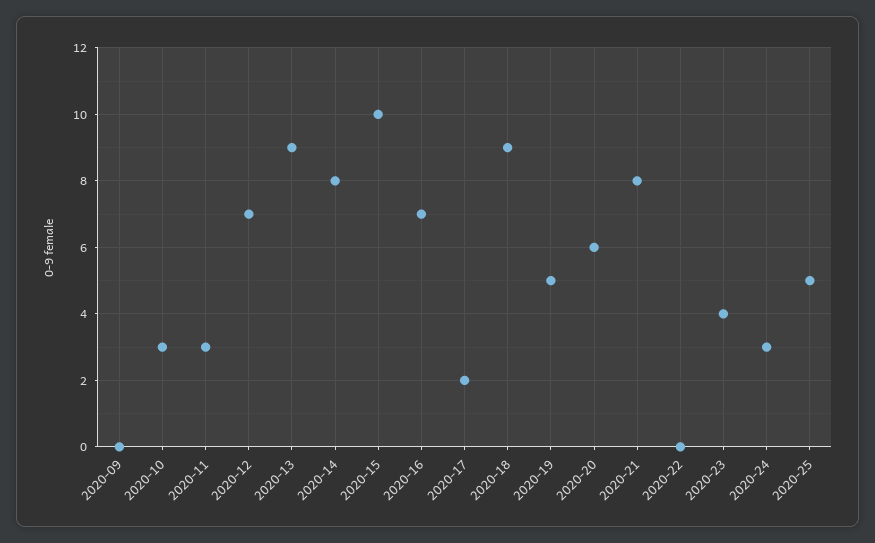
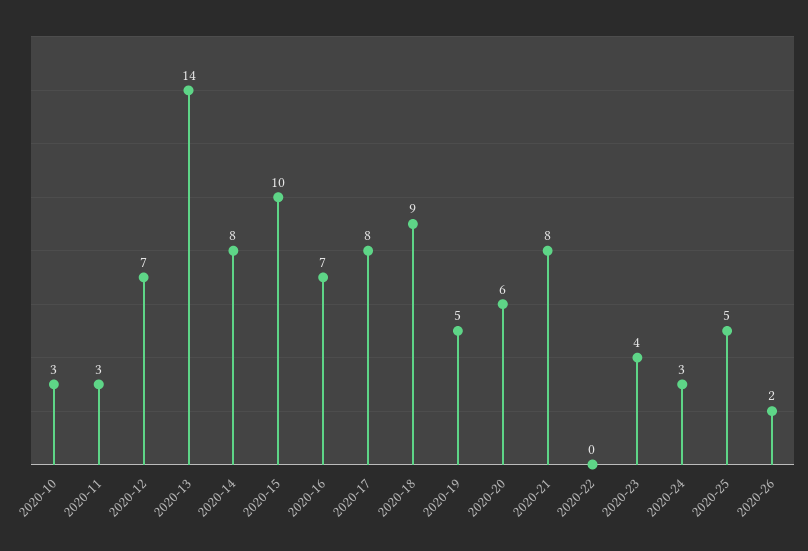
2020-09: 0 -> none
2020-13: 9 -> 14
2020-17: 2 -> 8
2020-26: none -> 2

